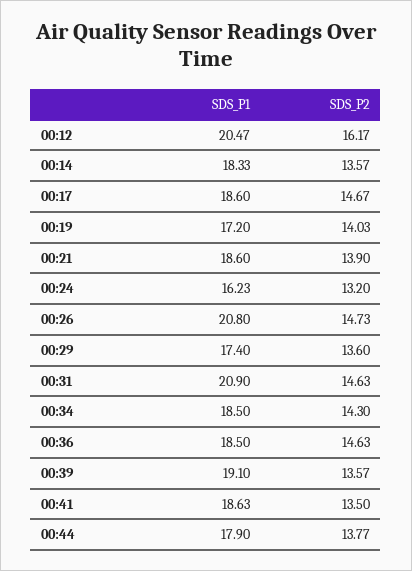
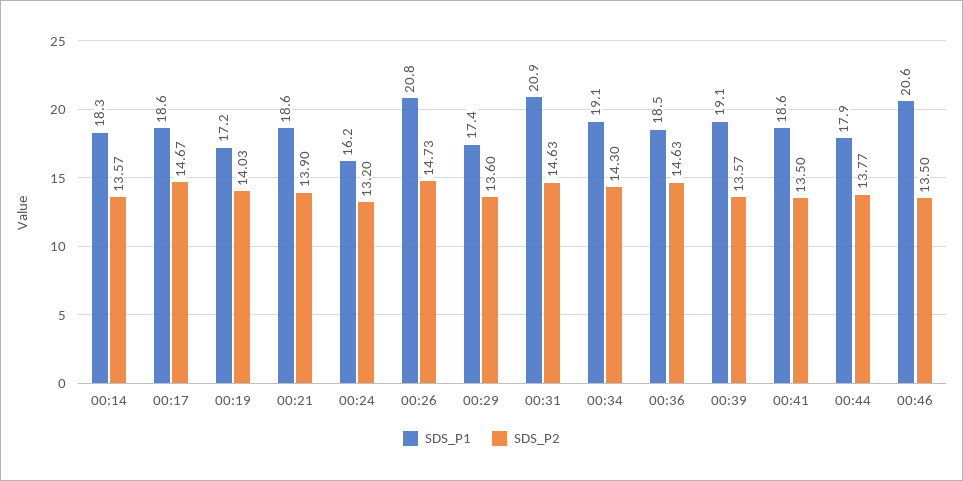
SDS_P1, 00:12: 20.47 -> none
SDS_P2, 00:12: 16.17 -> none
SDS_P1, 00:34: 18.5 -> 19.1
SDS_P1, 00:46: none -> 20.6
SDS_P2, 00:46: none -> 13.5

